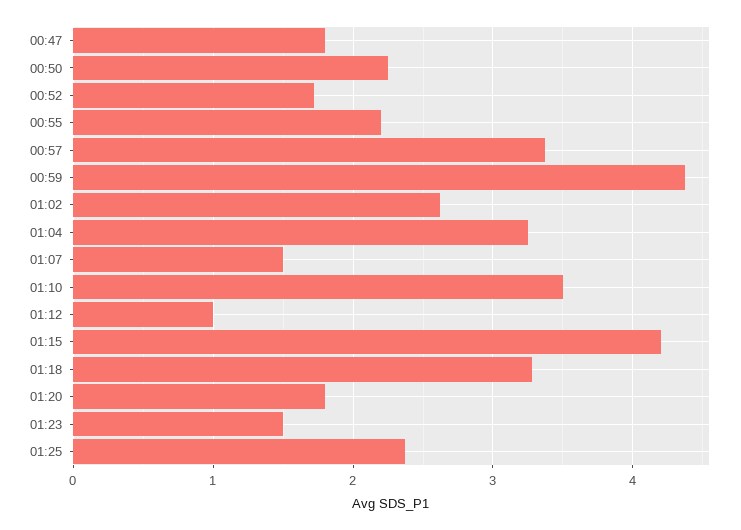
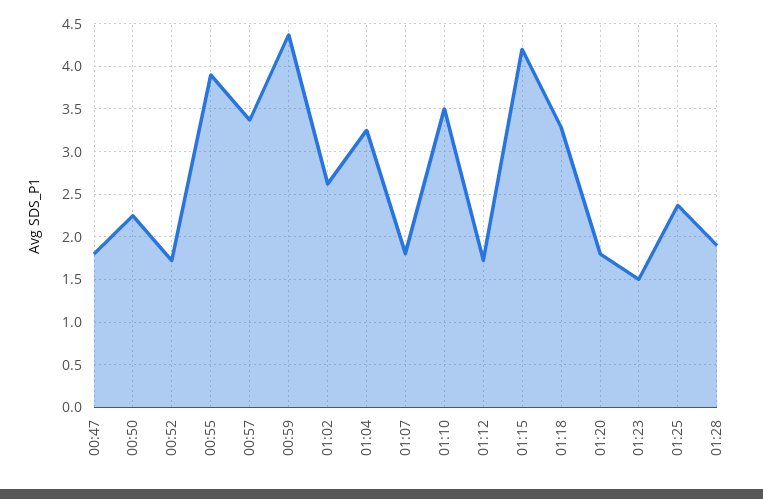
00:55: 2.2 -> 3.9
01:07: 1.5 -> 1.8
01:12: 1 -> 1.7
01:28: none -> 1.9

